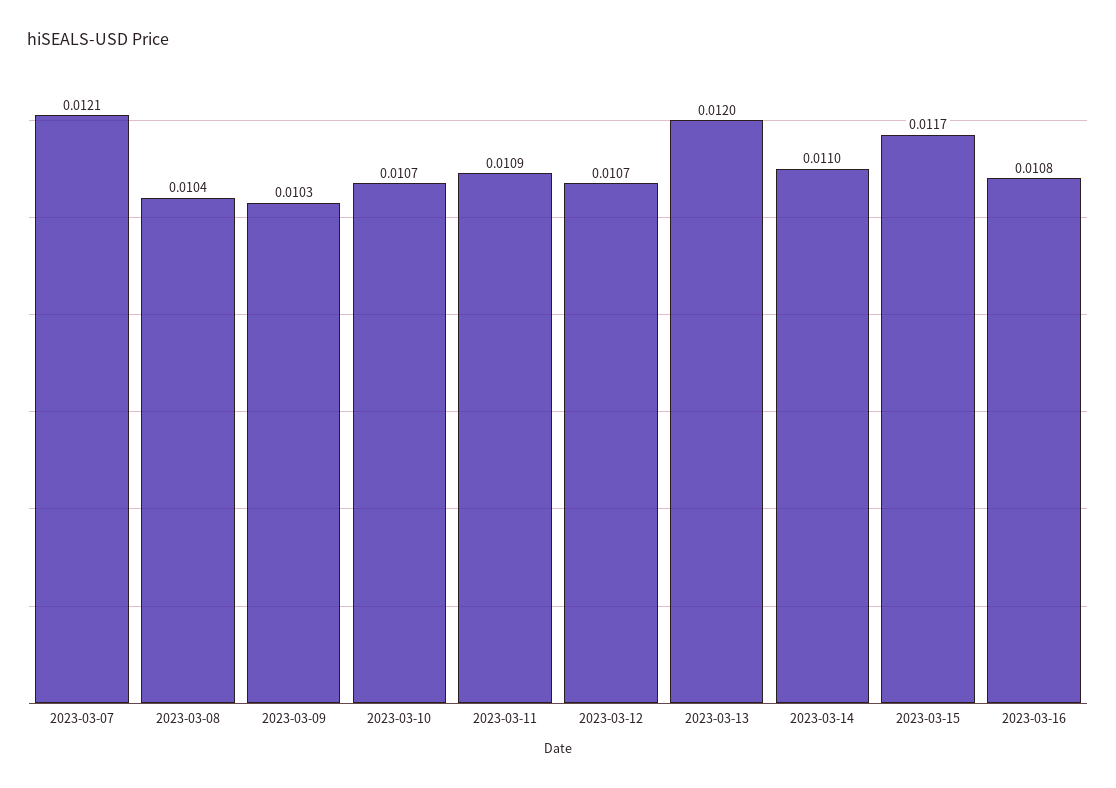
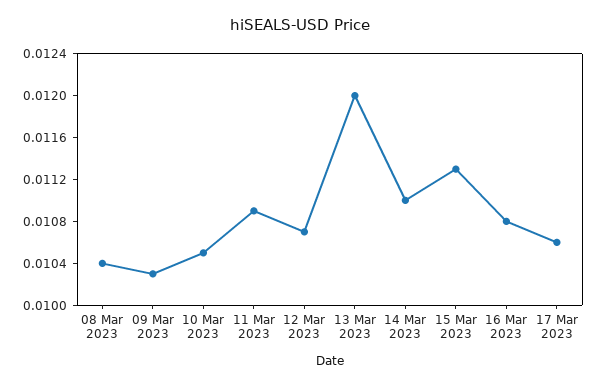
2023-03-07: 0.0121 -> none
2023-03-10: 0.0107 -> 0.0105
2023-03-15: 0.0117 -> 0.0113
17 Mar 2023: none -> 0.0106

